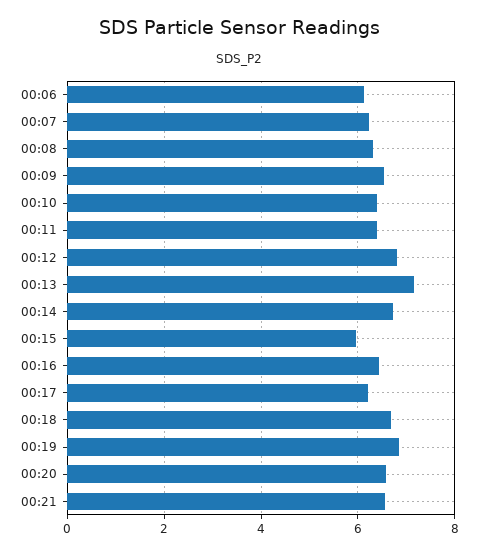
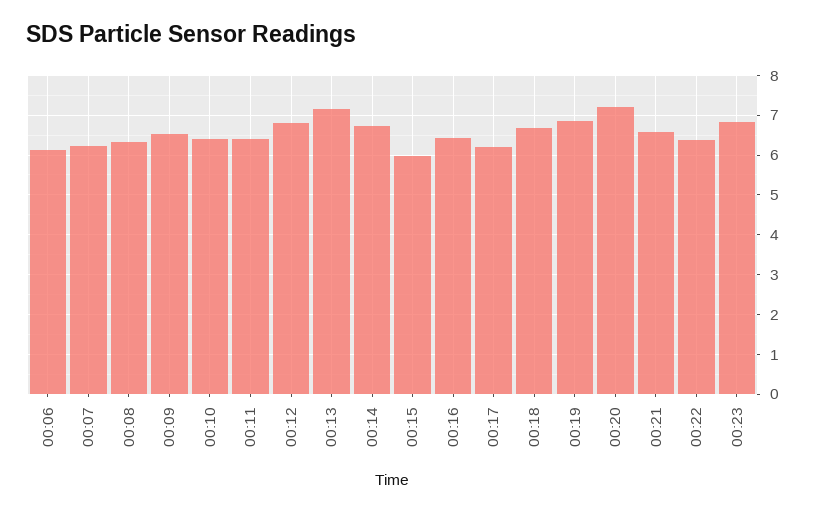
00:20: 6.6 -> 7.2
00:22: none -> 6.4
00:23: none -> 6.8

